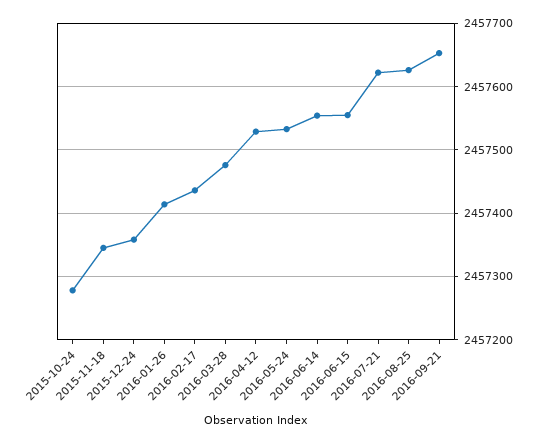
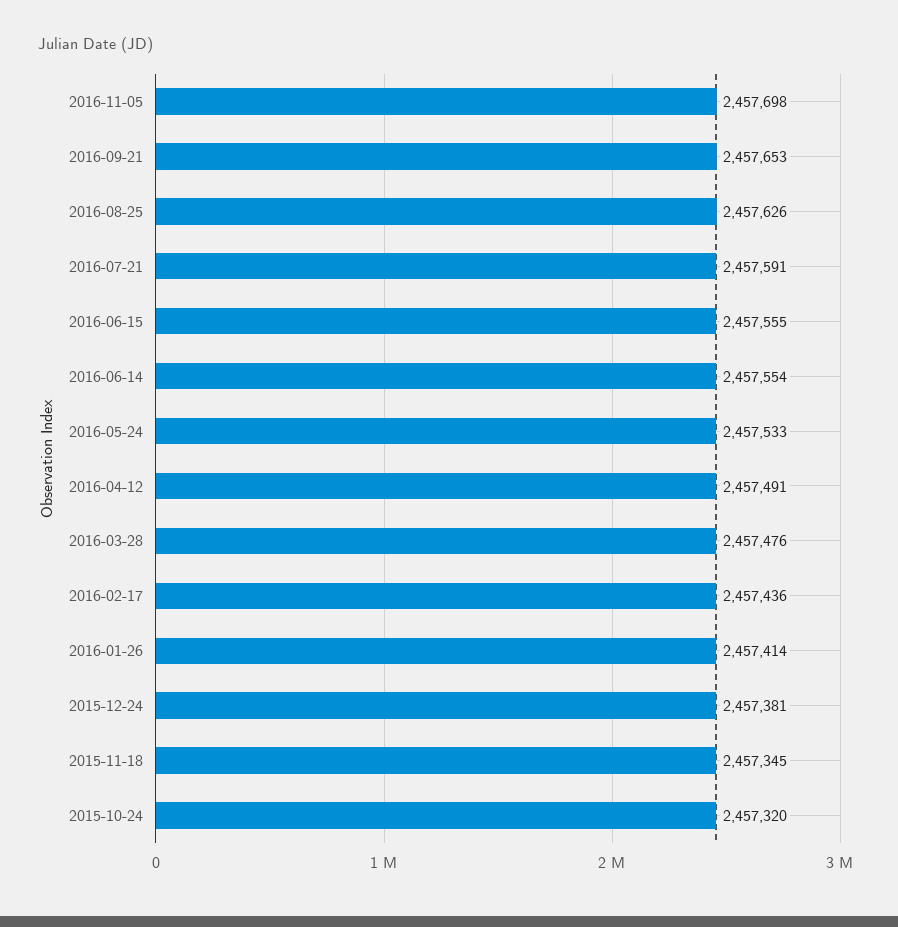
2015-10-24: 2457280 -> 2457320
2015-12-24: 2457360 -> 2457381
2016-04-12: 2457530 -> 2457491
2016-07-21: 2457620 -> 2457591
2016-11-05: none -> 2457698

